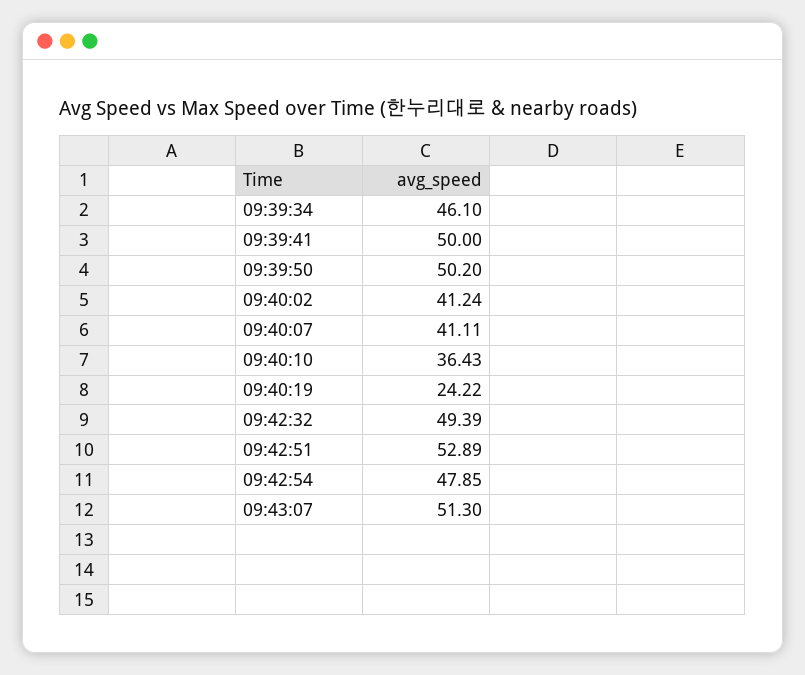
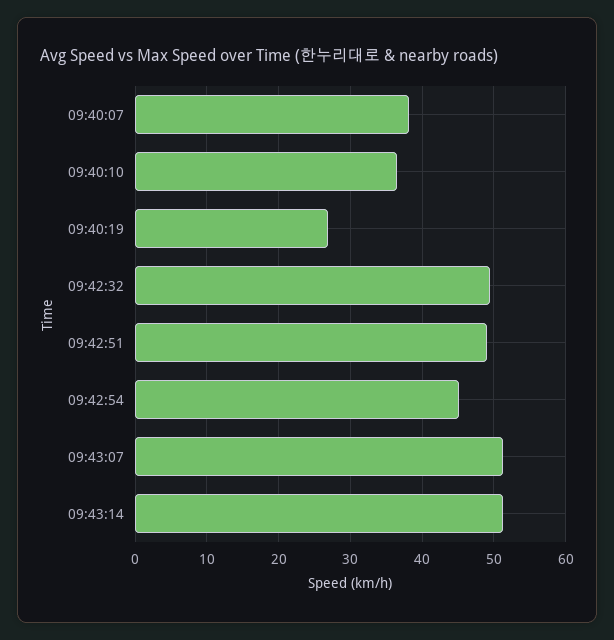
09:39:34: 46.1 -> none
09:39:41: 50 -> none
09:39:50: 50.2 -> none
09:40:02: 41.24 -> none
09:40:07: 41.11 -> 38
09:40:19: 24.22 -> 27
09:42:51: 52.89 -> 49
09:42:54: 47.85 -> 45
09:43:14: none -> 51

